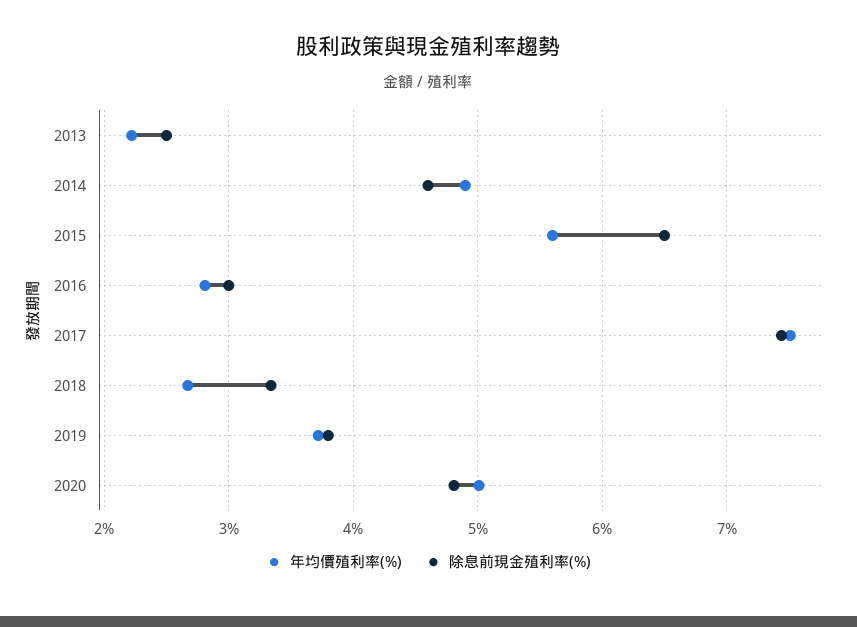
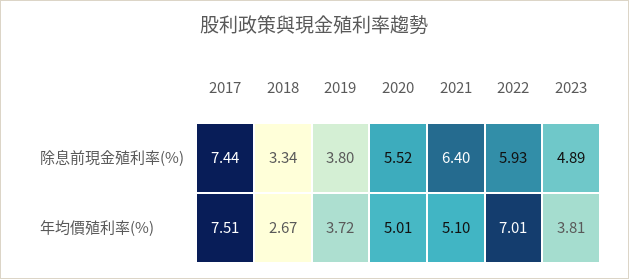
年均價殖利率(%), 2013: 2.2 -> none
除息前現金殖利率(%), 2013: 2.5 -> none
年均價殖利率(%), 2014: 4.9 -> none
除息前現金殖利率(%), 2014: 4.6 -> none
年均價殖利率(%), 2015: 5.6 -> none
除息前現金殖利率(%), 2015: 6.5 -> none
年均價殖利率(%), 2016: 2.8 -> none
除息前現金殖利率(%), 2016: 3 -> none
除息前現金殖利率(%), 2020: 4.8 -> 5.52
除息前現金殖利率(%), 2021: none -> 6.4
除息前現金殖利率(%), 2022: none -> 5.93
除息前現金殖利率(%), 2023: none -> 4.89
年均價殖利率(%), 2021: none -> 5.1
年均價殖利率(%), 2022: none -> 7.01
年均價殖利率(%), 2023: none -> 3.81

